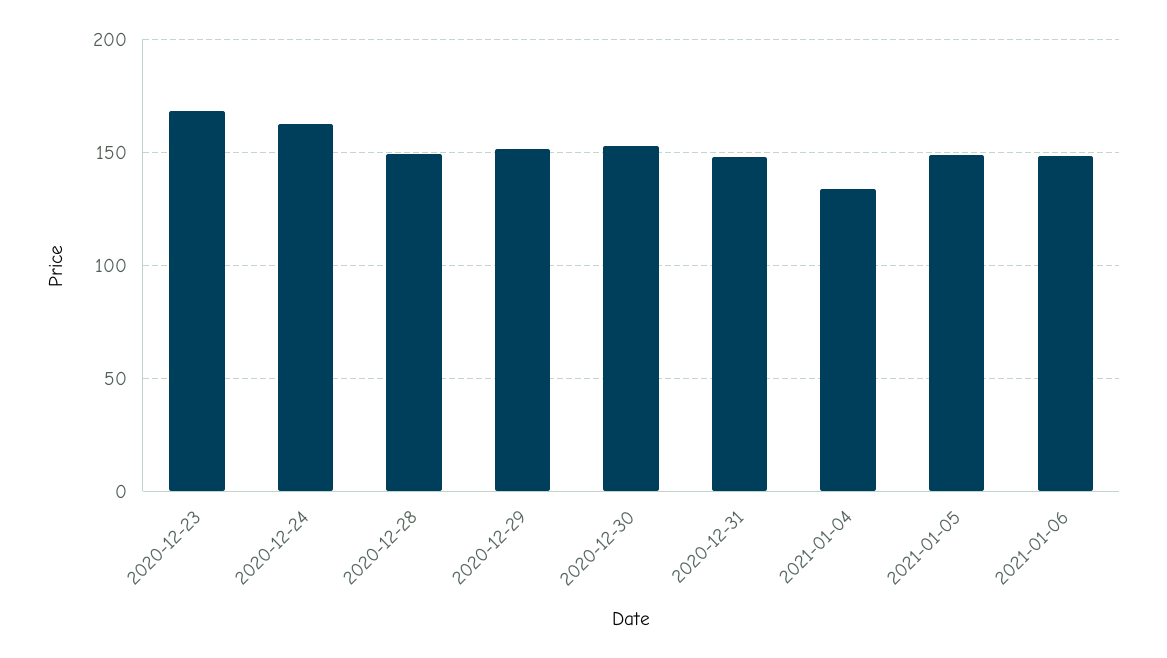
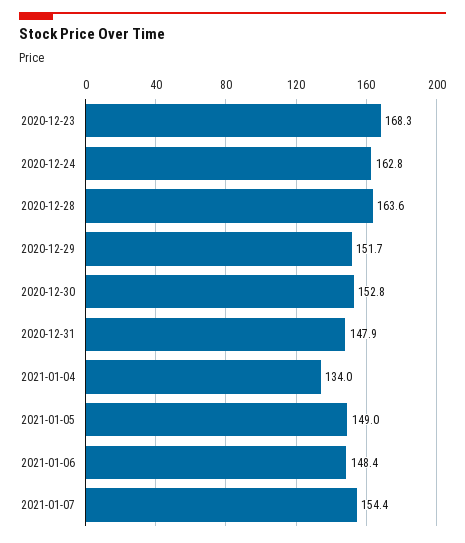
2020-12-28: 150 -> 163.6
2021-01-07: none -> 154.4

